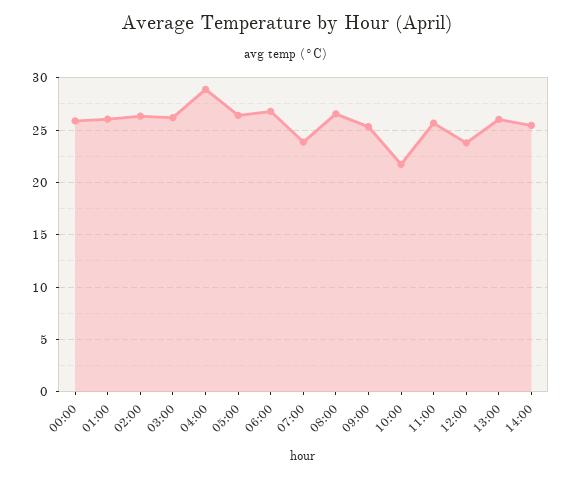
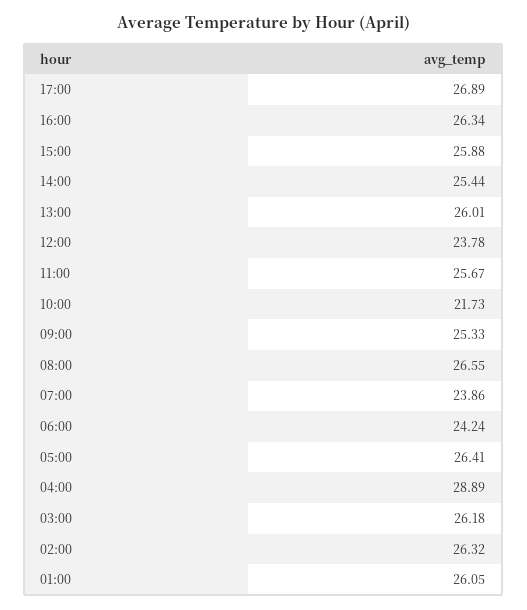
00:00: 26 -> none
06:00: 27 -> 24.24
17:00: none -> 26.89
16:00: none -> 26.34
15:00: none -> 25.88

